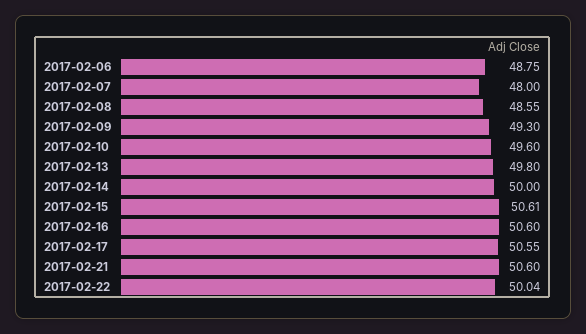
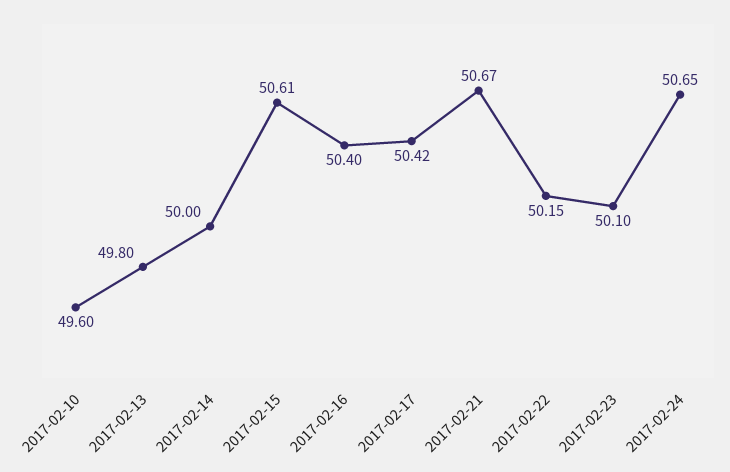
2017-02-06: 48.75 -> none
2017-02-07: 48 -> none
2017-02-08: 48.55 -> none
2017-02-09: 49.3 -> none
2017-02-16: 50.6 -> 50.4
2017-02-17: 50.55 -> 50.42
2017-02-21: 50.6 -> 50.67
2017-02-22: 50.04 -> 50.15
2017-02-23: none -> 50.1
2017-02-24: none -> 50.65

